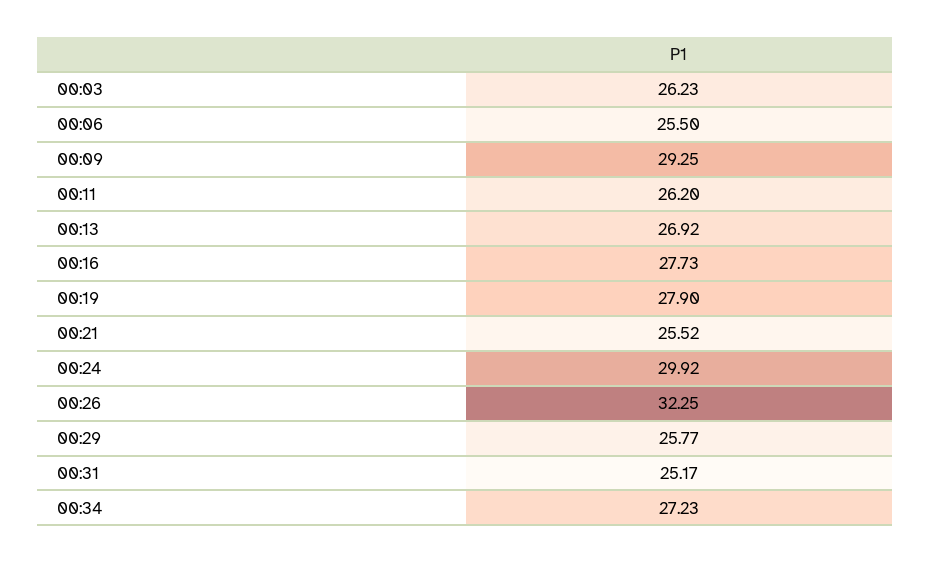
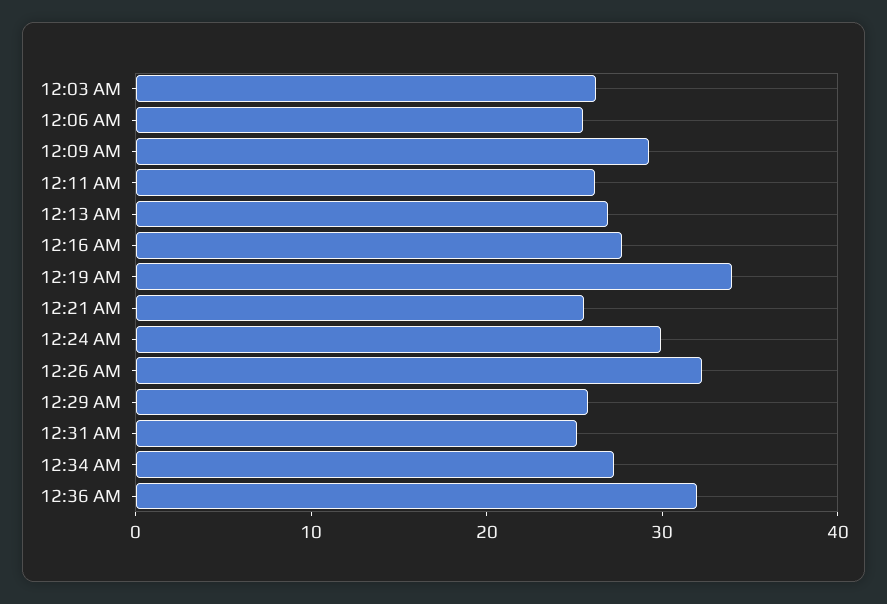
00:19: 27.9 -> 34
12:36 AM: none -> 32

